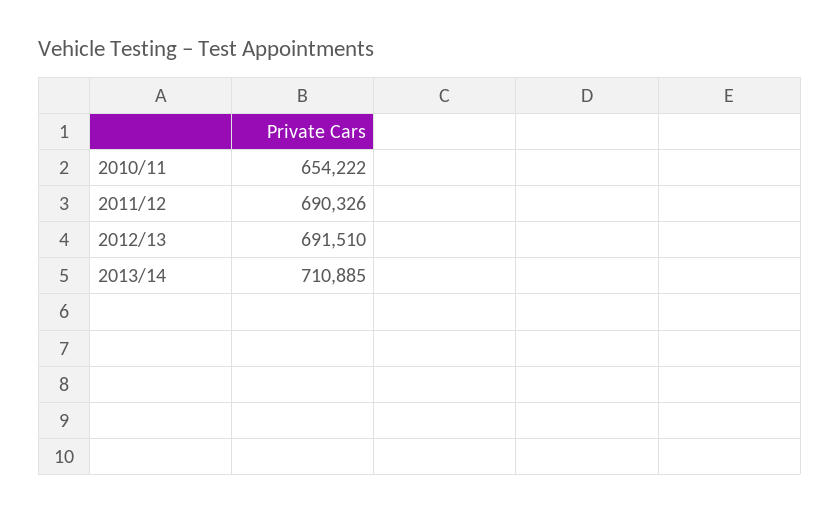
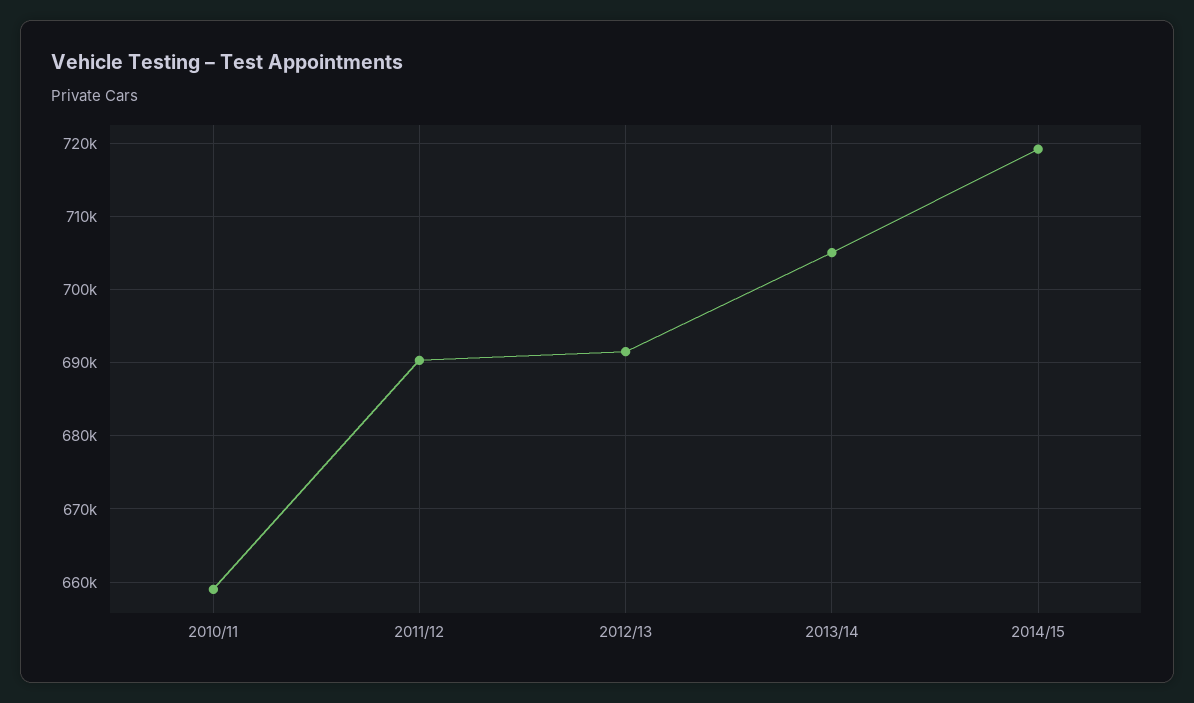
2010/11: 654222 -> 659000
2013/14: 710885 -> 705000
2014/15: none -> 719000

